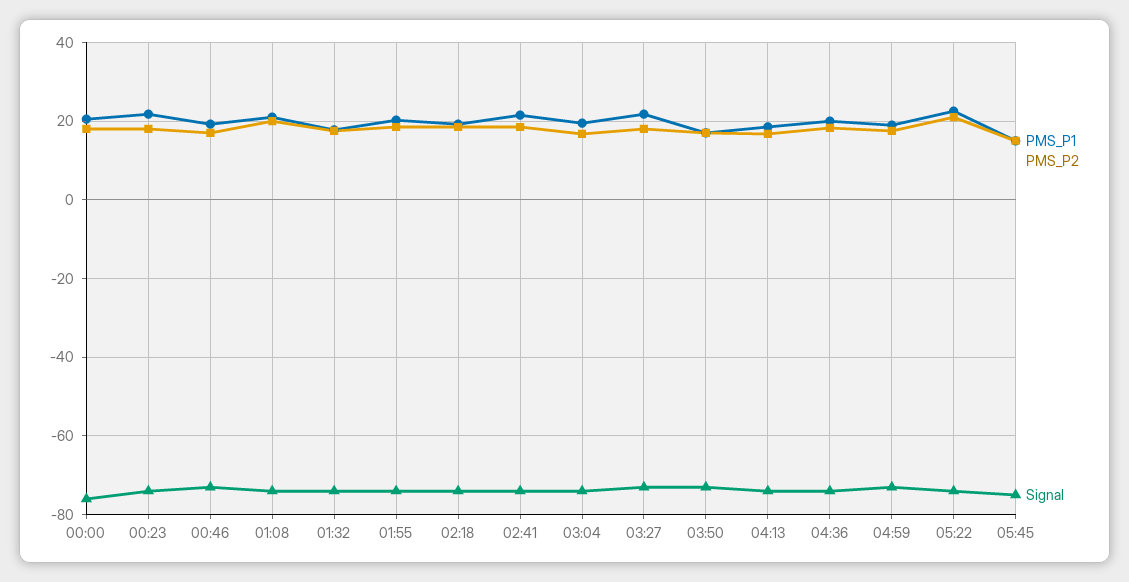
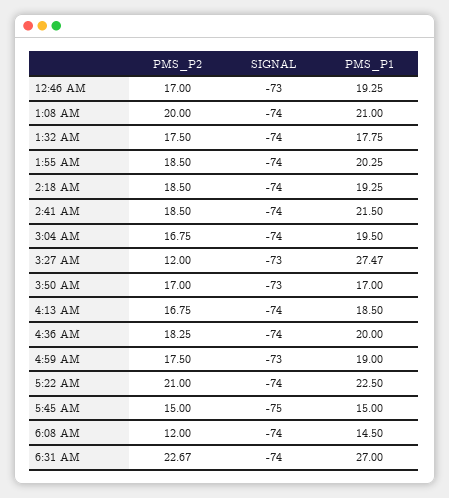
PMS_P1, 00:00: 20 -> none
PMS_P2, 00:00: 18 -> none
Signal, 00:00: -76 -> none
PMS_P1, 00:23: 22 -> none
PMS_P2, 00:23: 18 -> none
Signal, 00:23: -74 -> none
PMS_P1, 03:27: 22 -> 27.47
PMS_P2, 03:27: 18 -> 12
PMS_P2, 6:08 AM: none -> 12
Signal, 6:08 AM: none -> -74
PMS_P1, 6:08 AM: none -> 14.5
PMS_P2, 6:31 AM: none -> 22.67
Signal, 6:31 AM: none -> -74
PMS_P1, 6:31 AM: none -> 27

